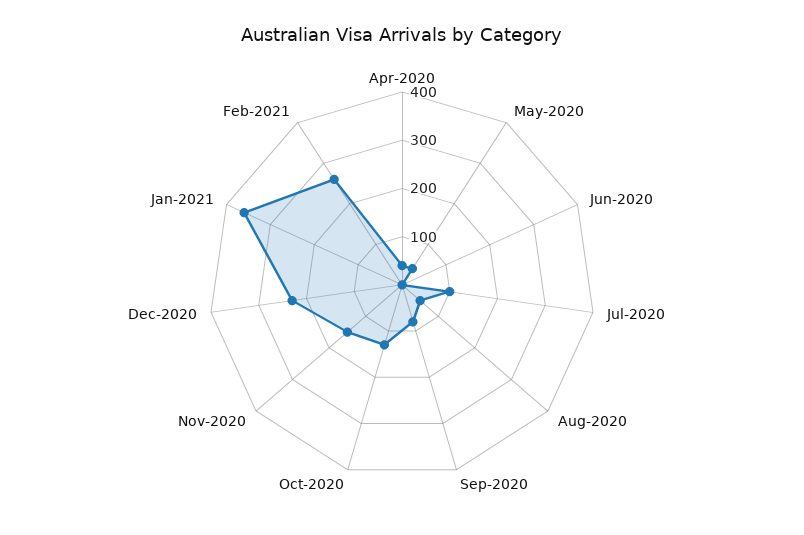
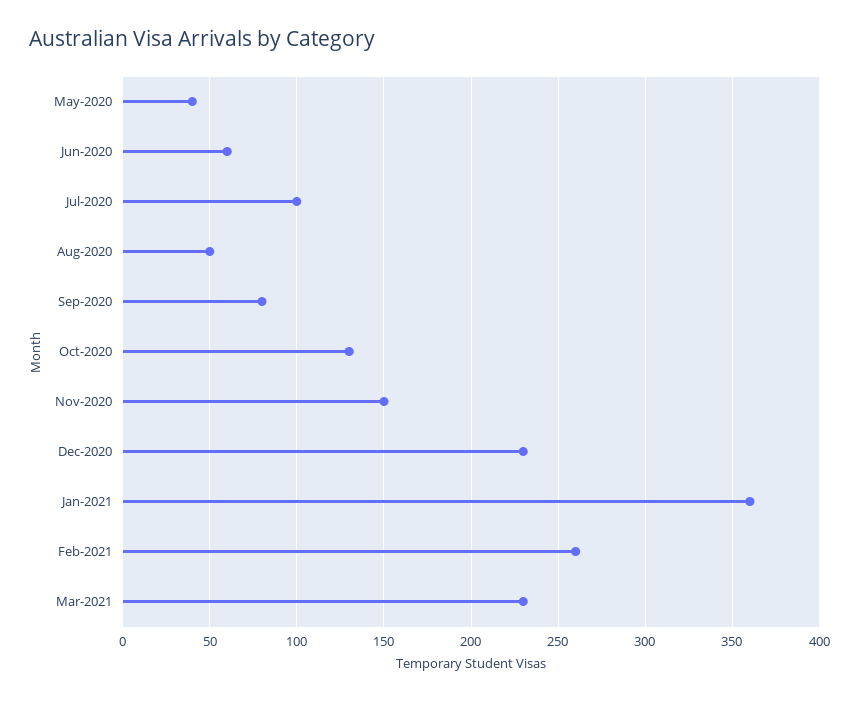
Apr-2020: 40 -> none
Jun-2020: 0 -> 60
Mar-2021: none -> 230

